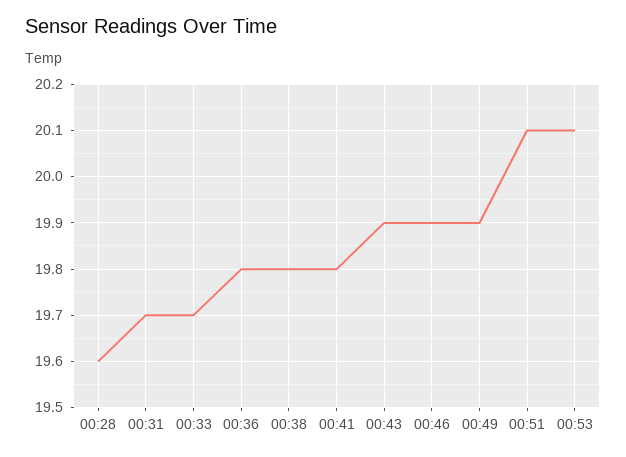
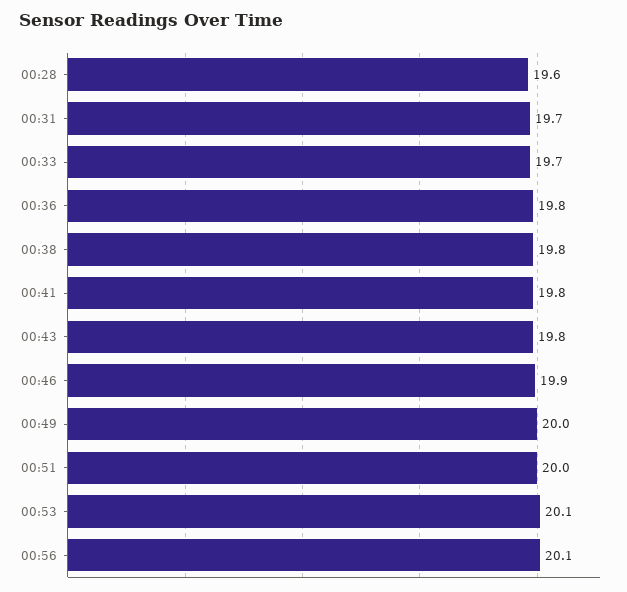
00:43: 19.9 -> 19.8
00:49: 19.9 -> 20
00:51: 20.1 -> 20
00:56: none -> 20.1

